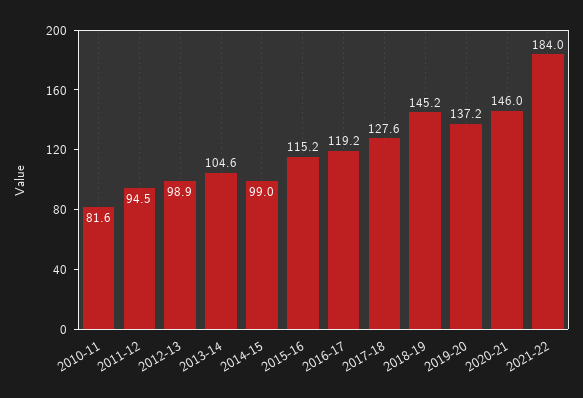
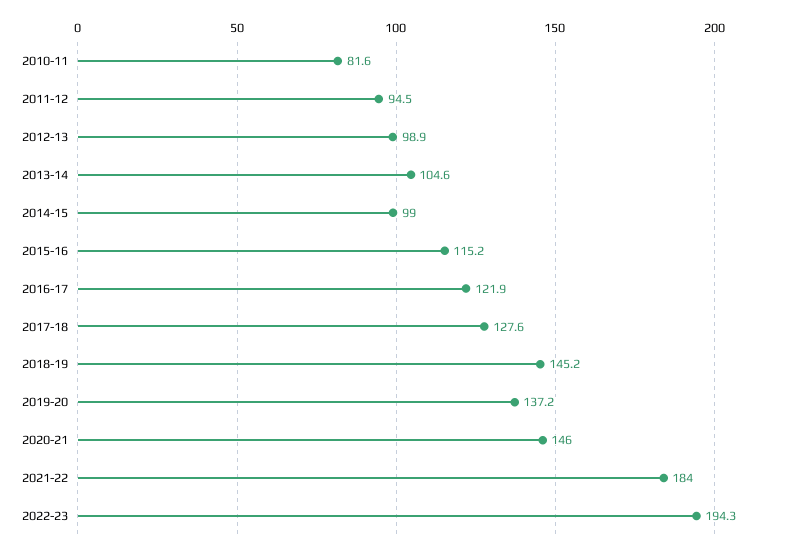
2016-17: 119.2 -> 121.9
2022-23: none -> 194.3

